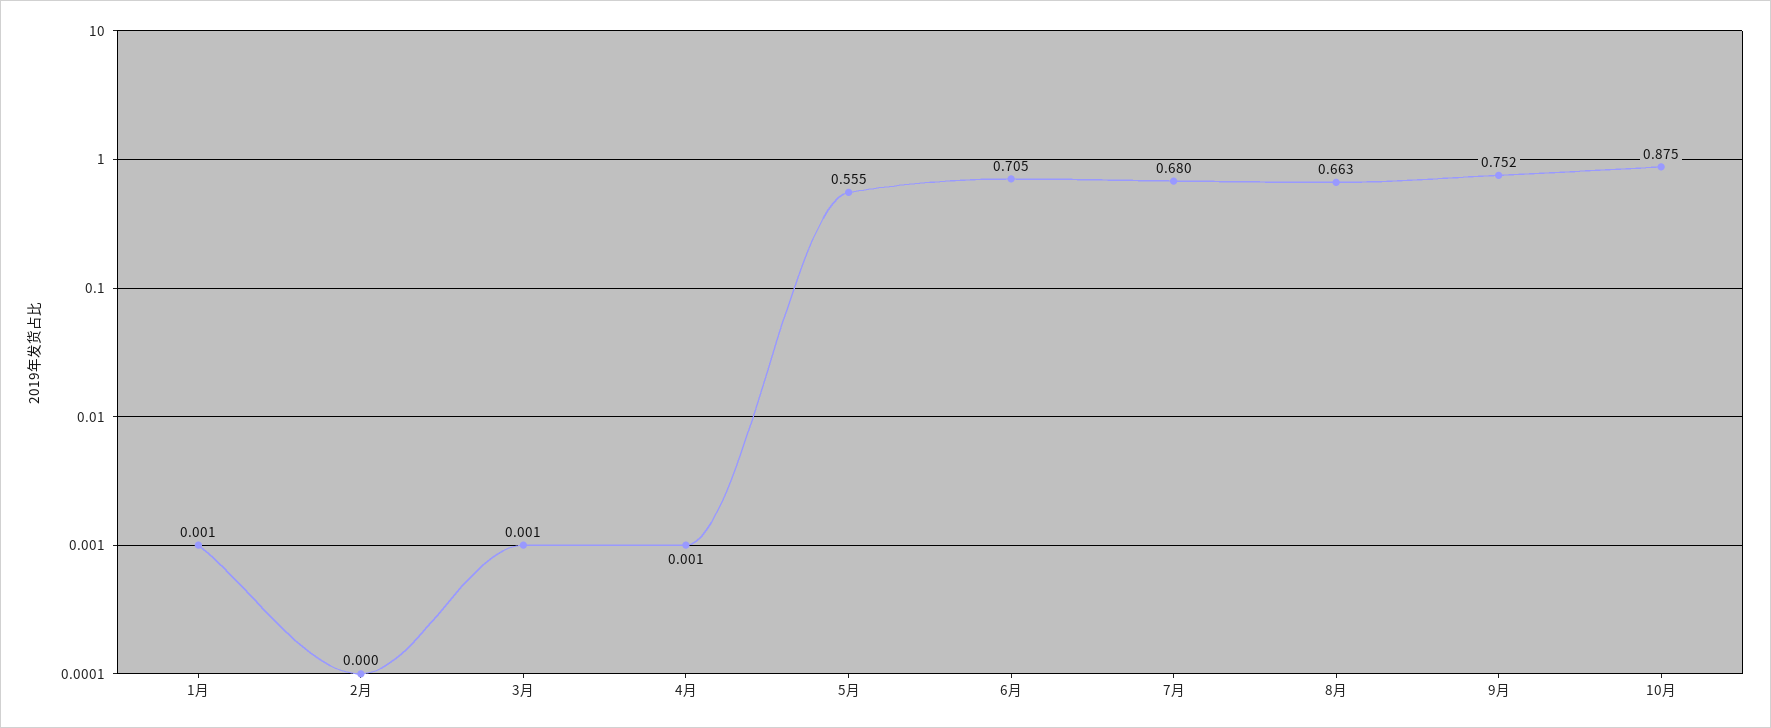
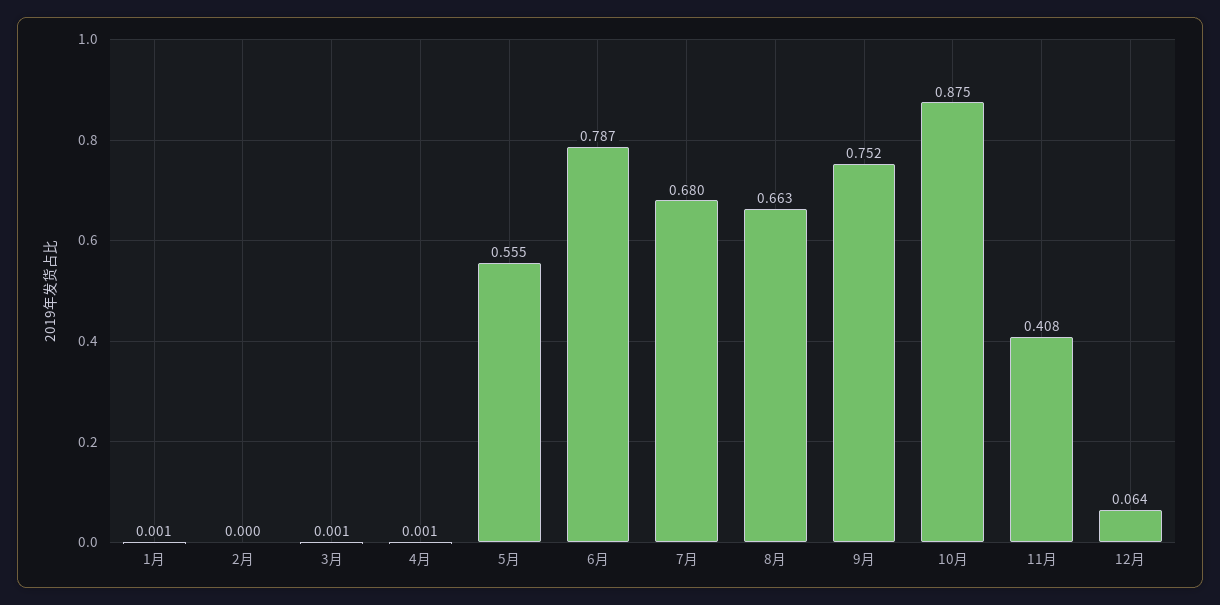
6月: 0.705 -> 0.787
11月: none -> 0.408
12月: none -> 0.064

